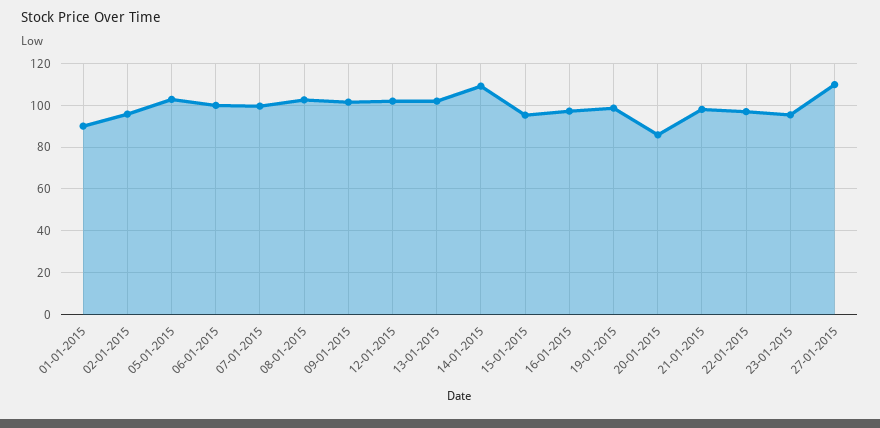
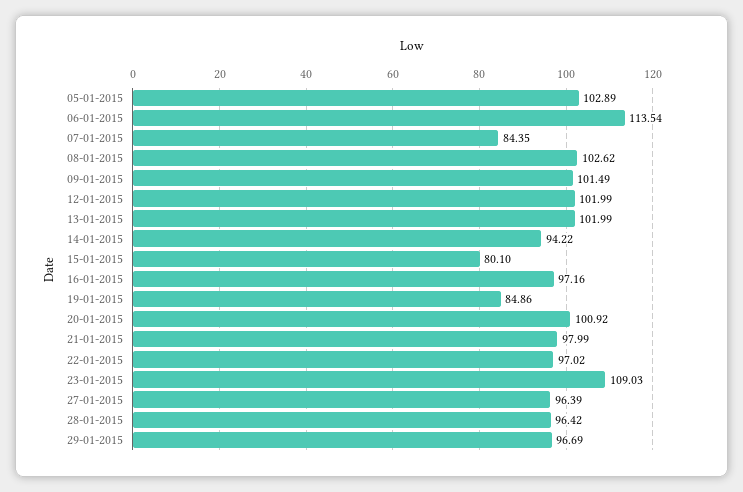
01-01-2015: 90 -> none
02-01-2015: 95 -> none
06-01-2015: 100 -> 113.54
07-01-2015: 100 -> 84.35
14-01-2015: 110 -> 94.22
15-01-2015: 95 -> 80.1
19-01-2015: 100 -> 84.86
20-01-2015: 85 -> 100.92
23-01-2015: 95 -> 109.03
27-01-2015: 110 -> 96.39
28-01-2015: none -> 96.42
29-01-2015: none -> 96.69

